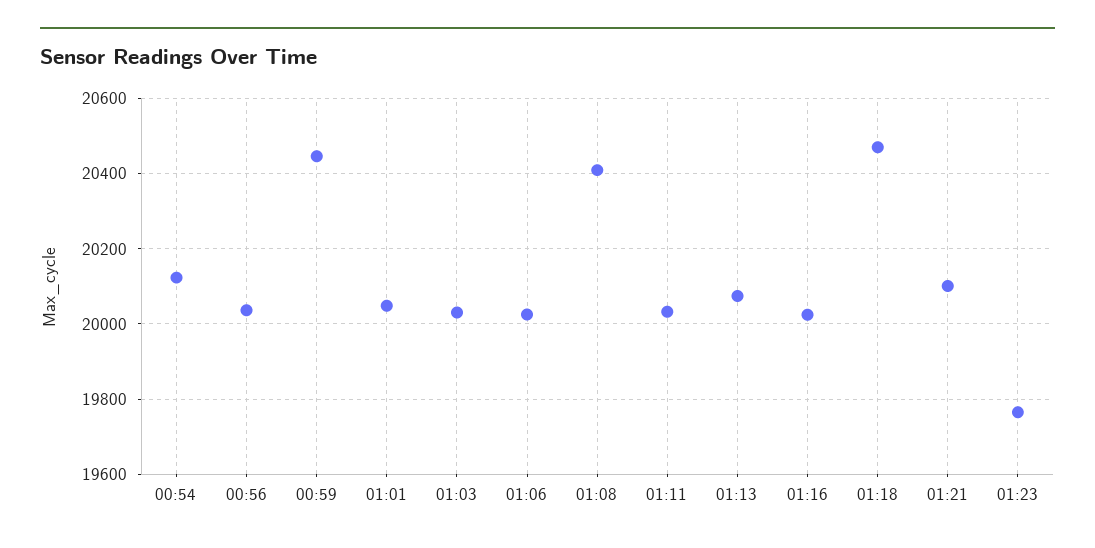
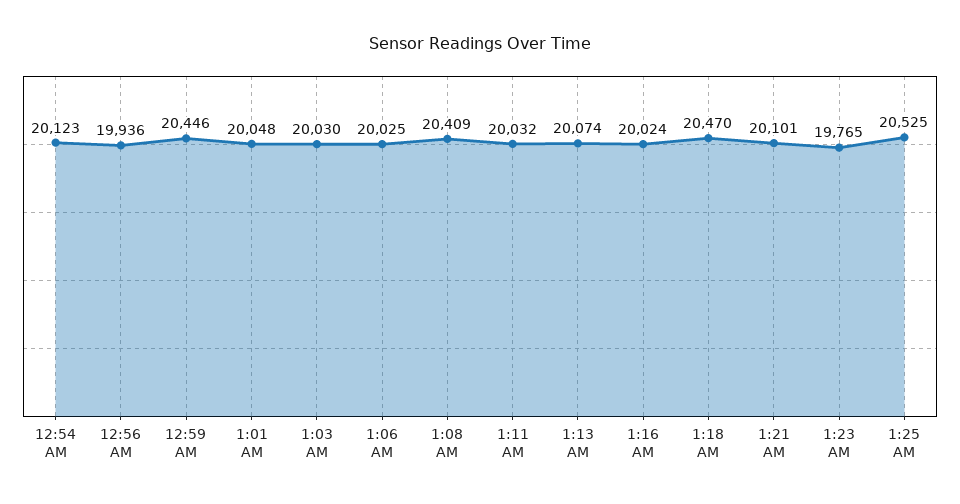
00:56: 20040 -> 19936
1:25 AM: none -> 20525

